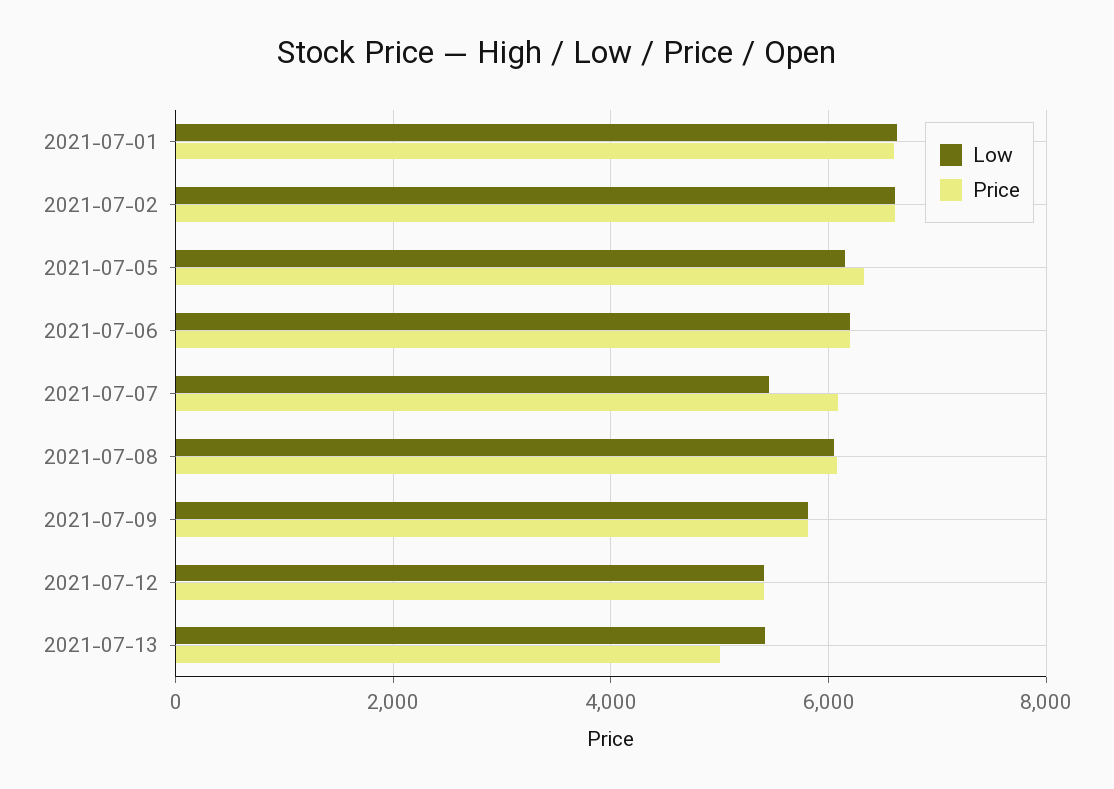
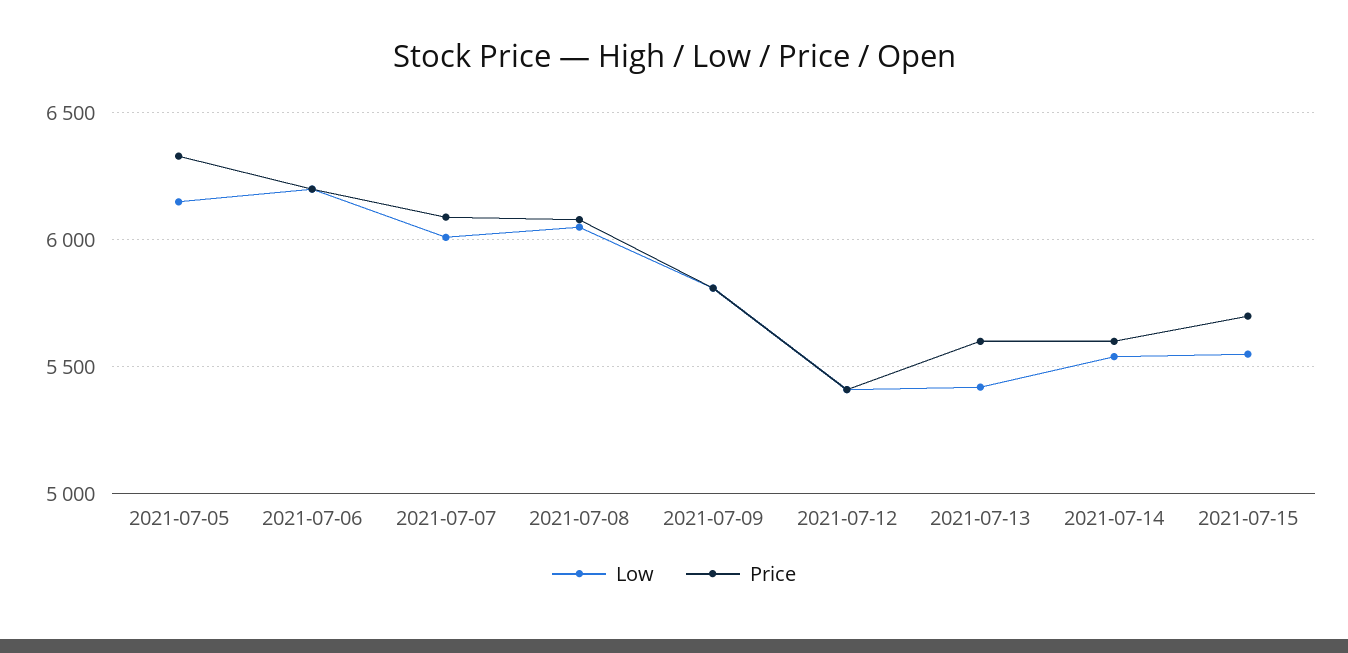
Low, 2021-07-01: 6600 -> none
Price, 2021-07-01: 6600 -> none
Low, 2021-07-02: 6600 -> none
Price, 2021-07-02: 6600 -> none
Low, 2021-07-07: 5400 -> 6000
Price, 2021-07-13: 5000 -> 5600
Low, 2021-07-14: none -> 5550
Price, 2021-07-14: none -> 5600
Low, 2021-07-15: none -> 5550
Price, 2021-07-15: none -> 5700

